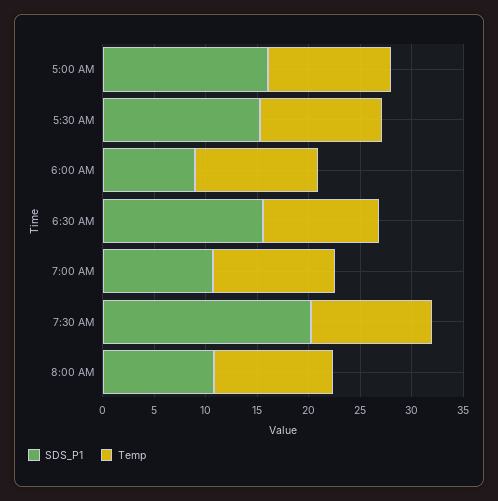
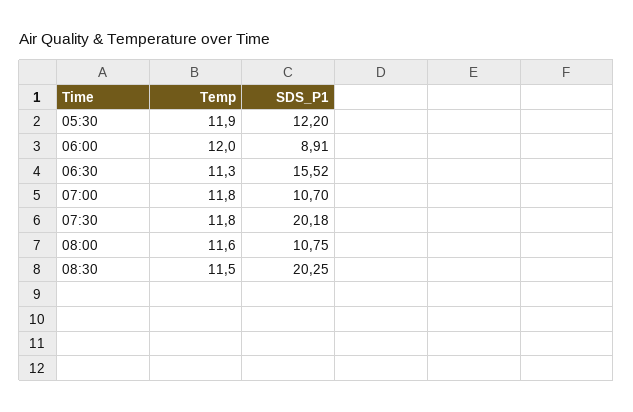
SDS_P1, 5:00 AM: 16 -> none
Temp, 5:00 AM: 12 -> none
SDS_P1, 5:30 AM: 15 -> 12.2
Temp, 08:30: none -> 11.5
SDS_P1, 08:30: none -> 20.25

